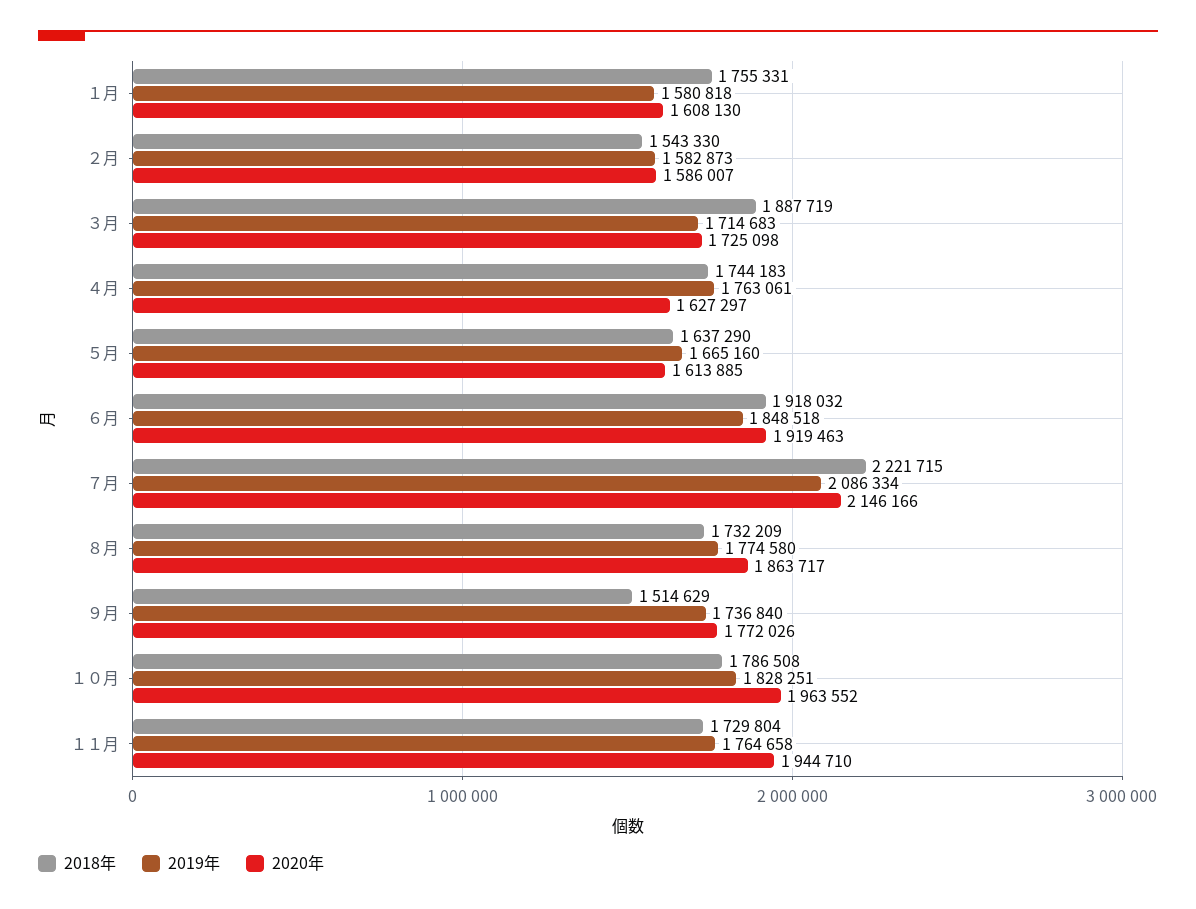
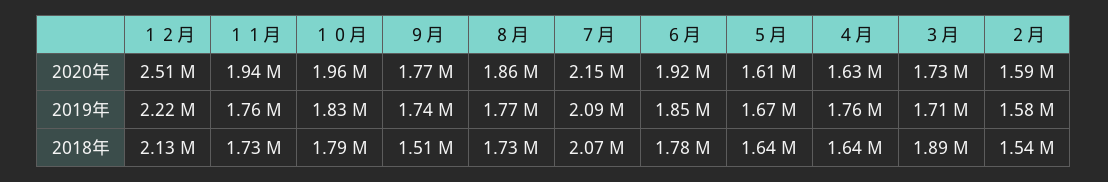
2018年, １月: 1755331 -> none
2019年, １月: 1580818 -> none
2020年, １月: 1608130 -> none
2018年, ４月: 1744183 -> 1640000
2018年, ６月: 1918032 -> 1780000
2018年, ７月: 2221715 -> 2070000
2020年, １２月: none -> 2510000
2019年, １２月: none -> 2220000
2018年, １２月: none -> 2130000

